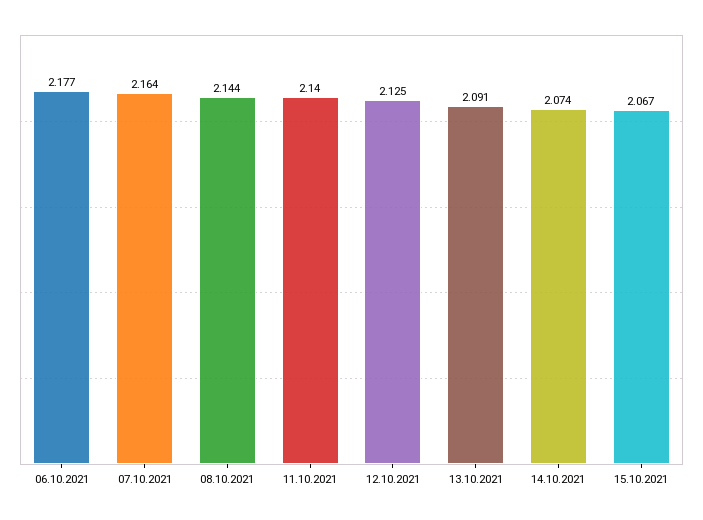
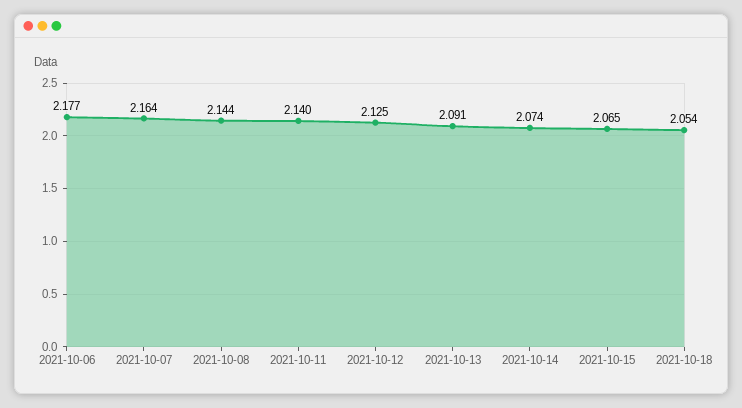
15.10.2021: 2.067 -> 2.065
2021-10-18: none -> 2.054

